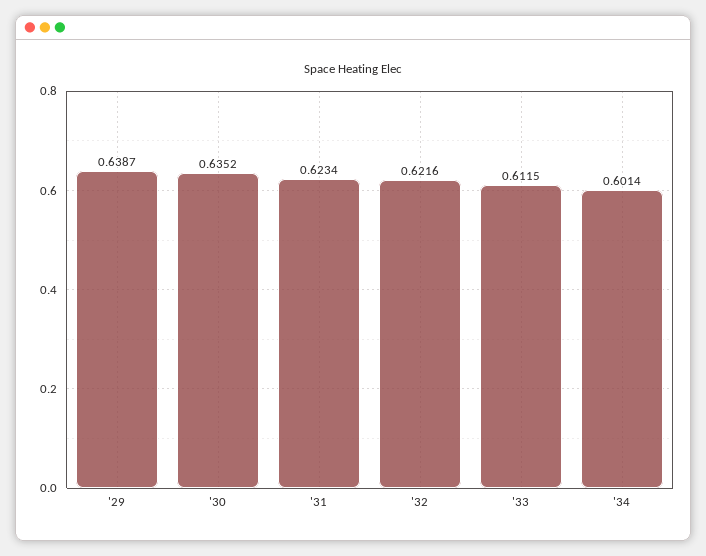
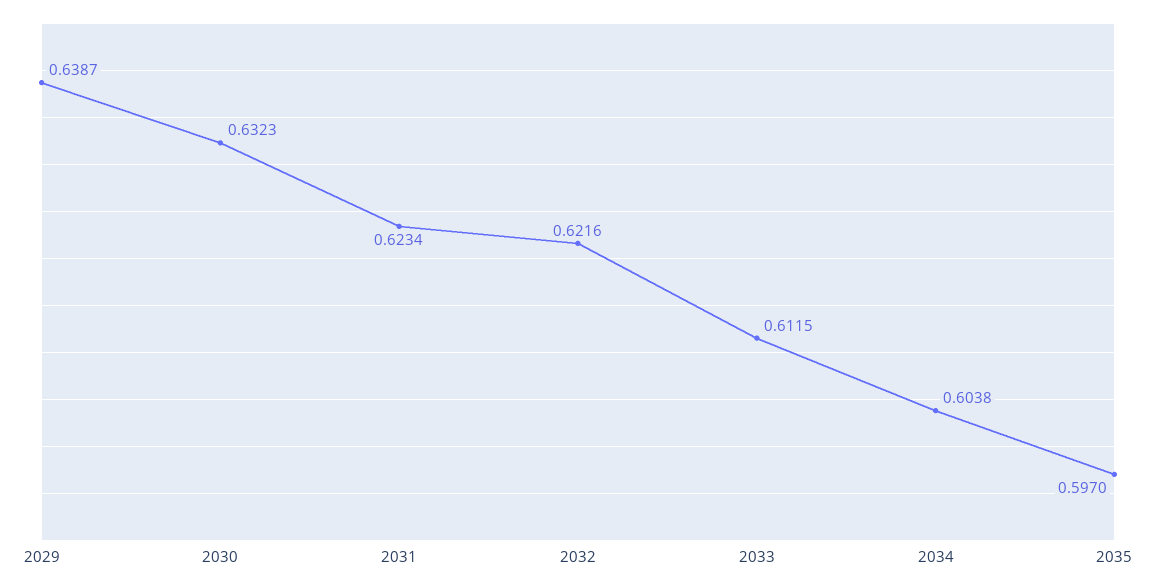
'30: 0.6352 -> 0.6323
'34: 0.6014 -> 0.6038
2035: none -> 0.597

